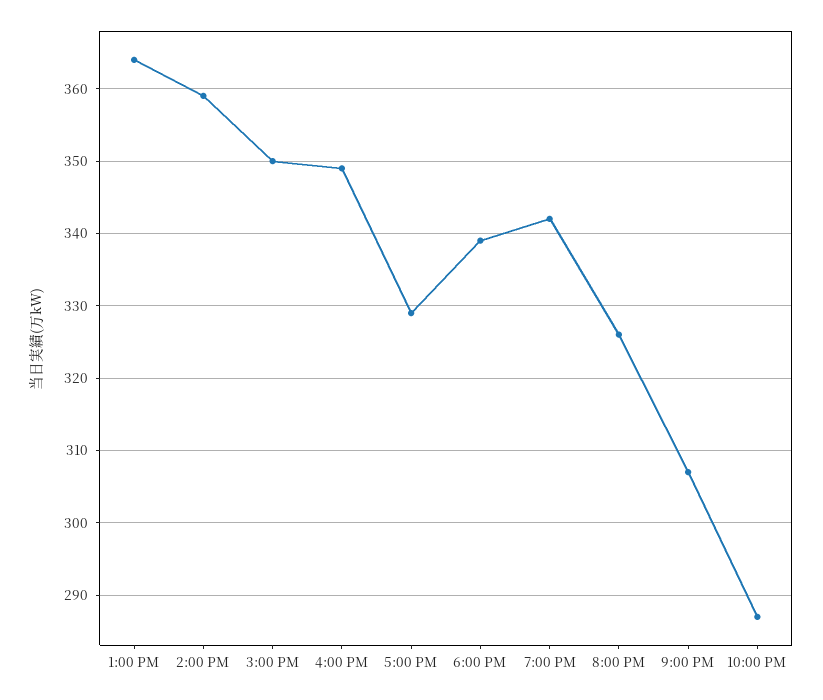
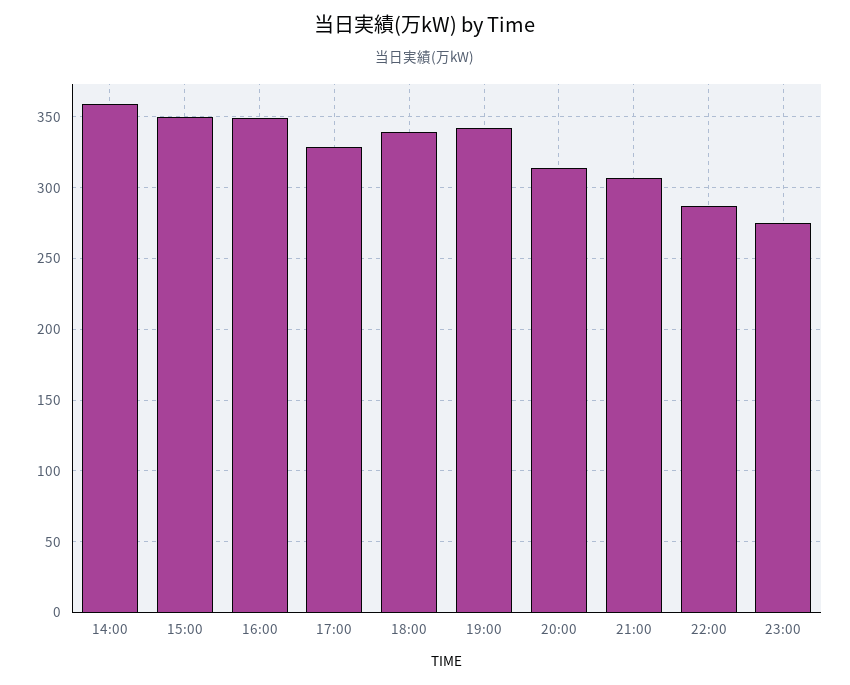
1:00 PM: 364 -> none
8:00 PM: 326 -> 315
23:00: none -> 275

